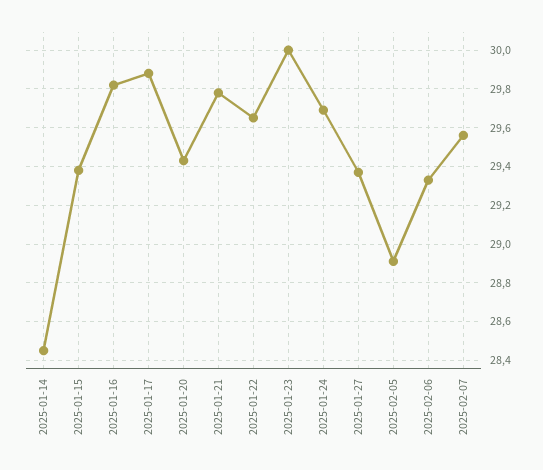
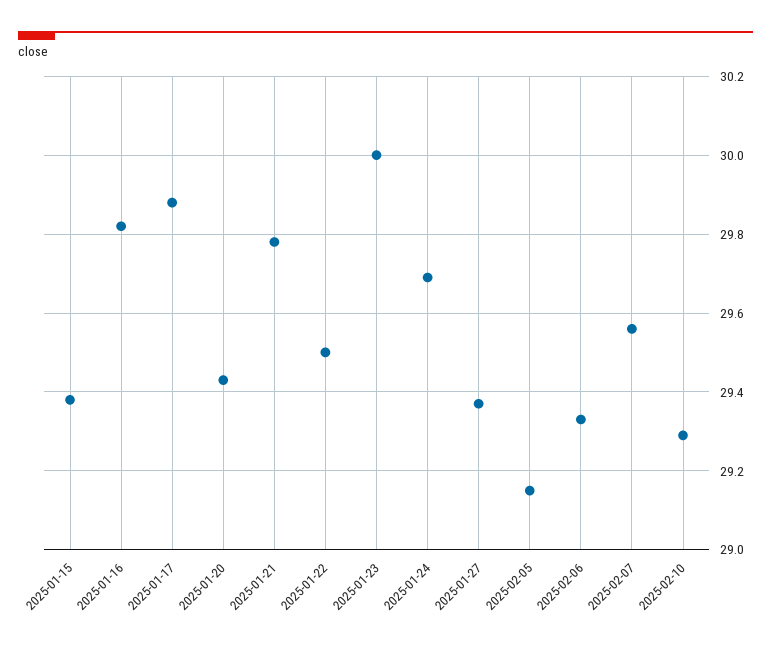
2025-01-14: 28.45 -> none
2025-01-22: 29.65 -> 29.5
2025-02-05: 28.9 -> 29.15
2025-02-10: none -> 29.3

